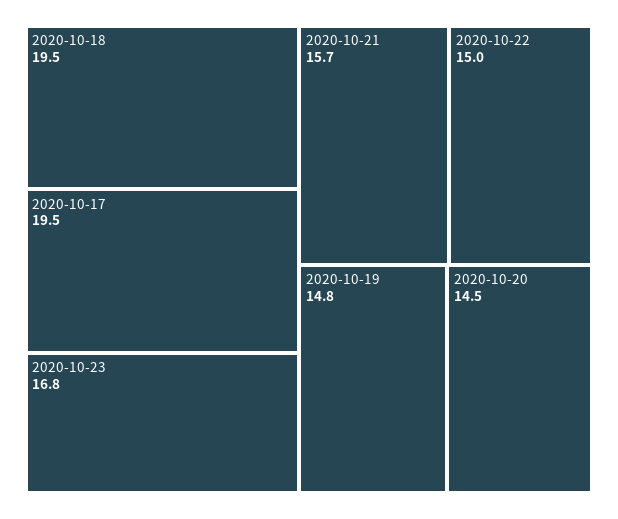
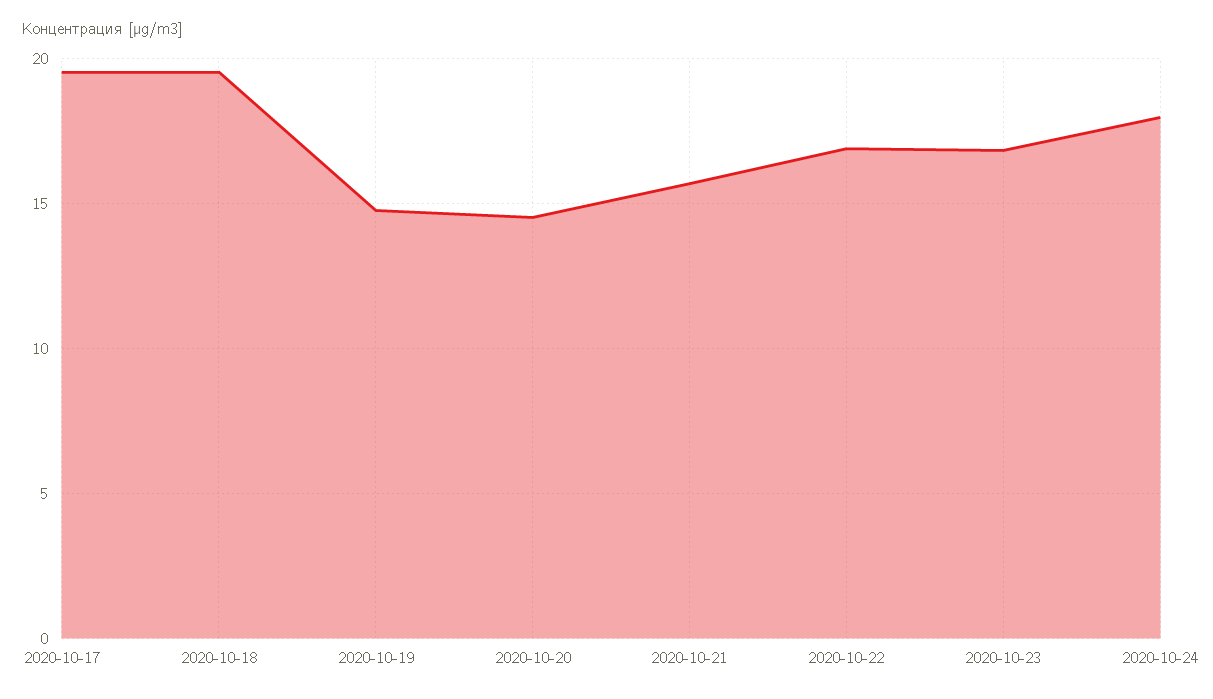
2020-10-22: 15 -> 17
2020-10-24: none -> 18

